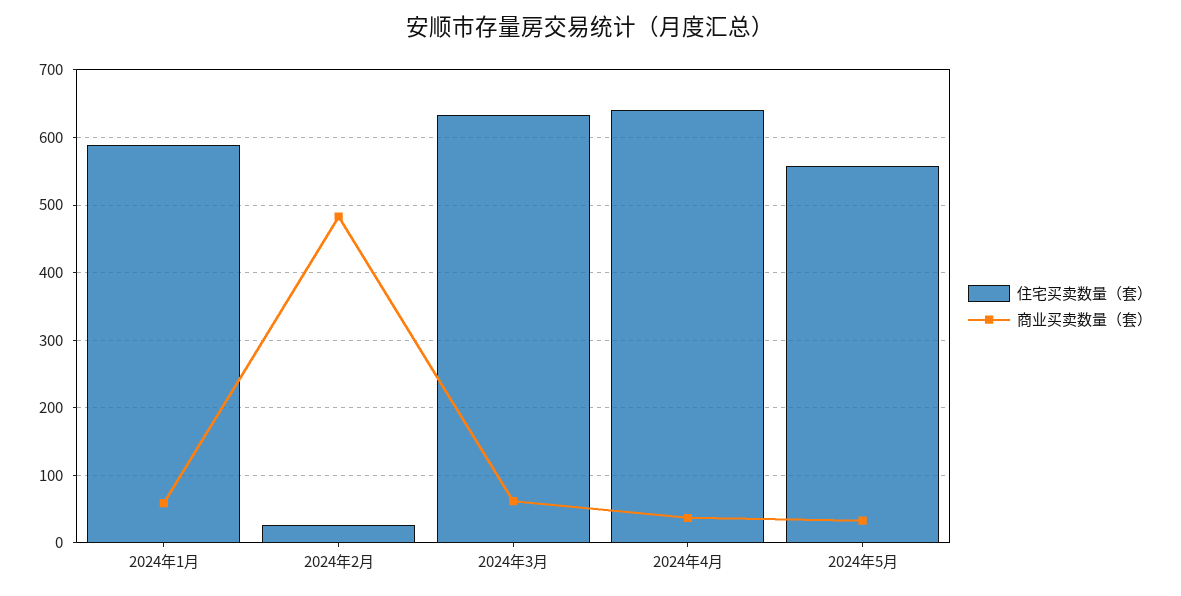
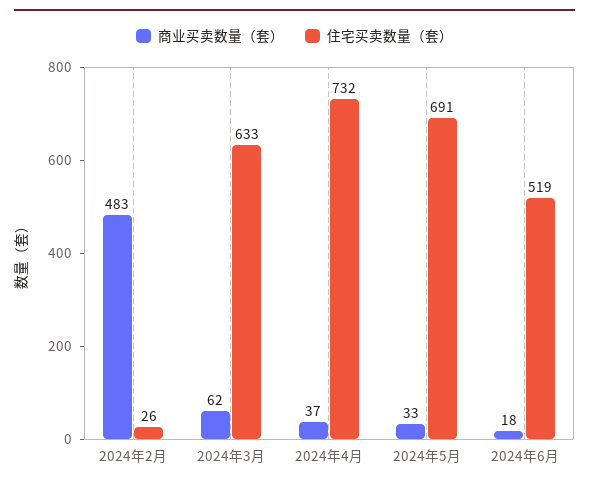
住宅买卖数量（套）, 2024年1月: 590 -> none
商业买卖数量（套）, 2024年1月: 60 -> none
住宅买卖数量（套）, 2024年4月: 640 -> 732
住宅买卖数量（套）, 2024年5月: 560 -> 691
商业买卖数量（套）, 2024年6月: none -> 18
住宅买卖数量（套）, 2024年6月: none -> 519

